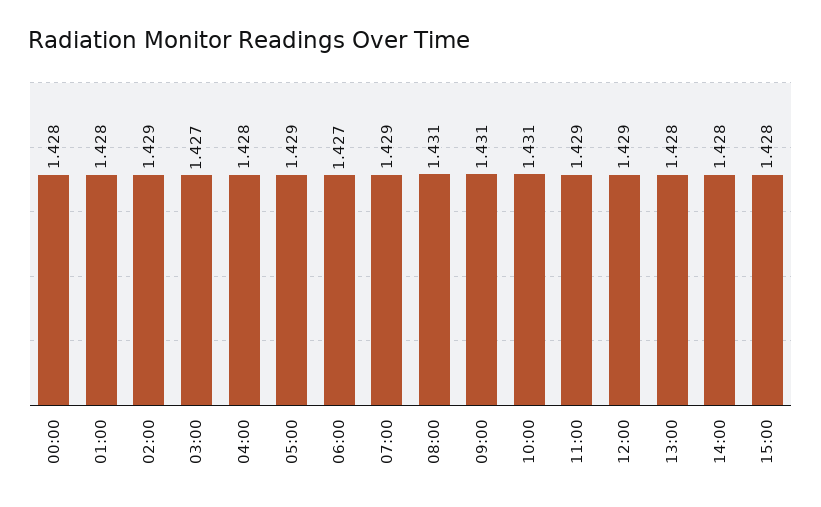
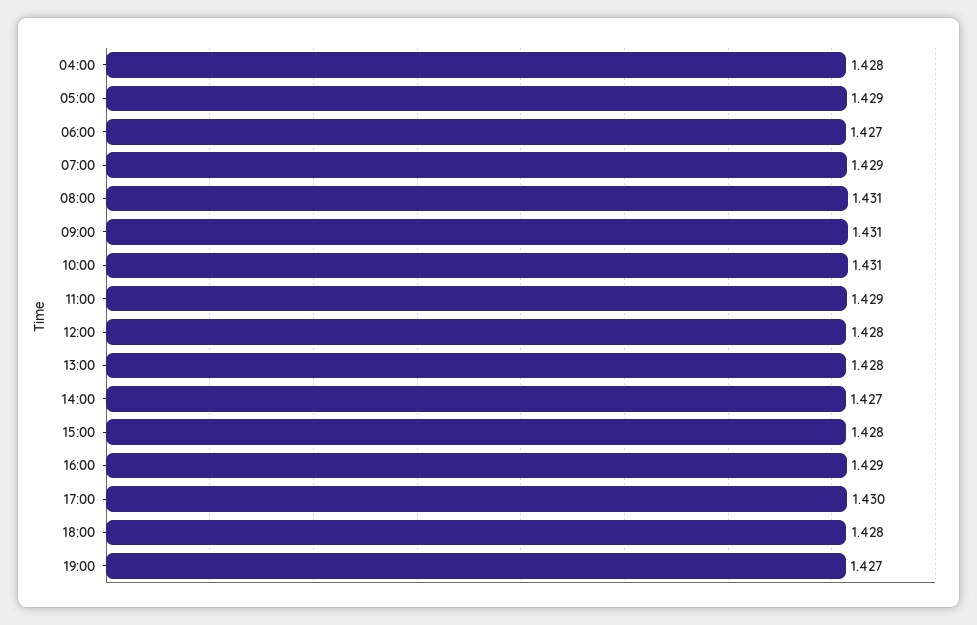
00:00: 1.428 -> none
01:00: 1.428 -> none
02:00: 1.429 -> none
03:00: 1.427 -> none
12:00: 1.429 -> 1.428
14:00: 1.428 -> 1.427
16:00: none -> 1.429
17:00: none -> 1.43
18:00: none -> 1.428
19:00: none -> 1.427

